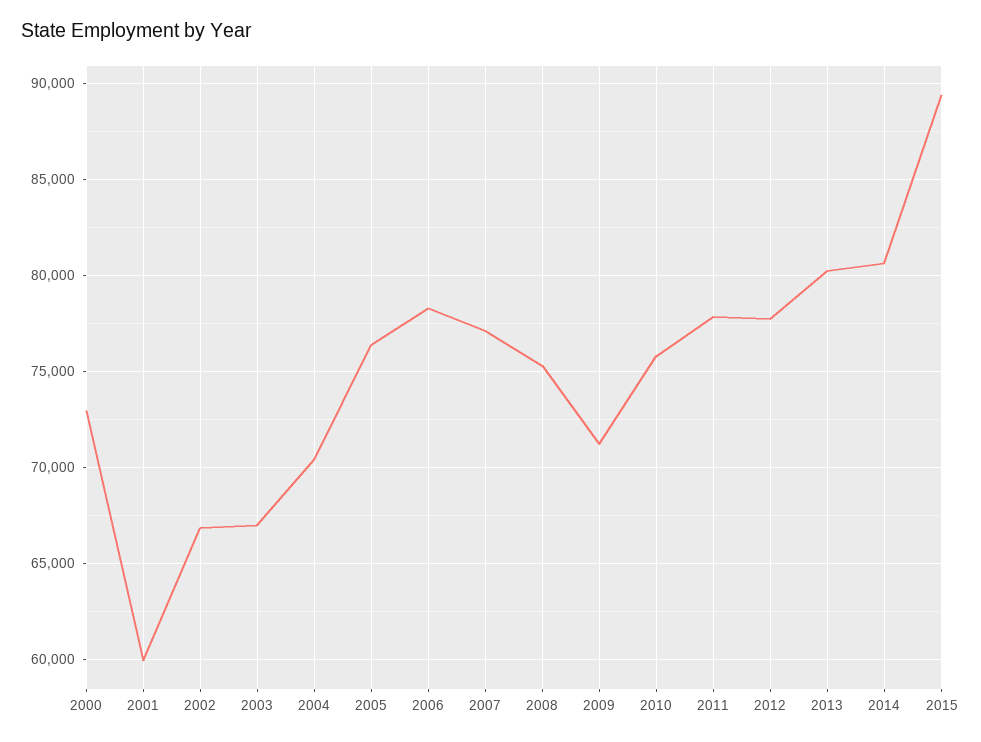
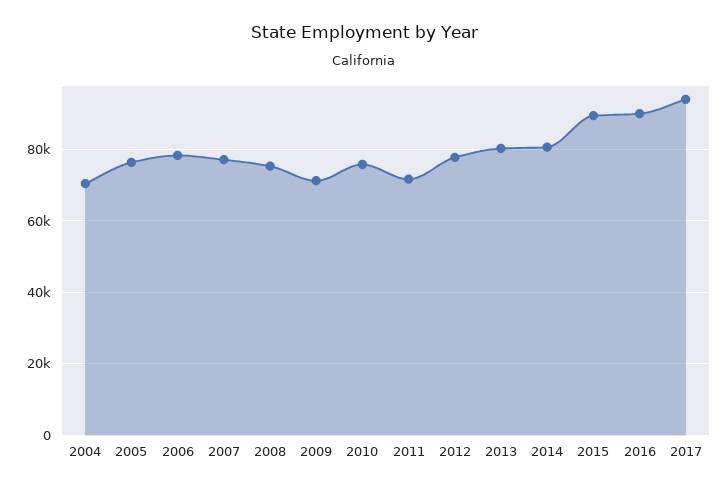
2000: 73000 -> none
2001: 60000 -> none
2002: 67000 -> none
2003: 67000 -> none
2011: 78000 -> 72000
2016: none -> 90000
2017: none -> 94000

